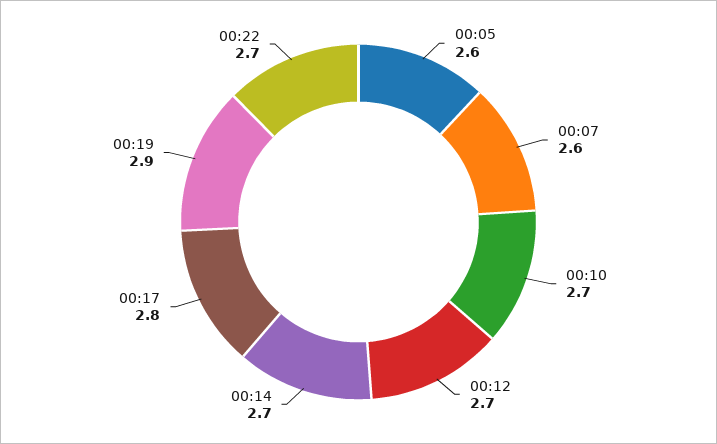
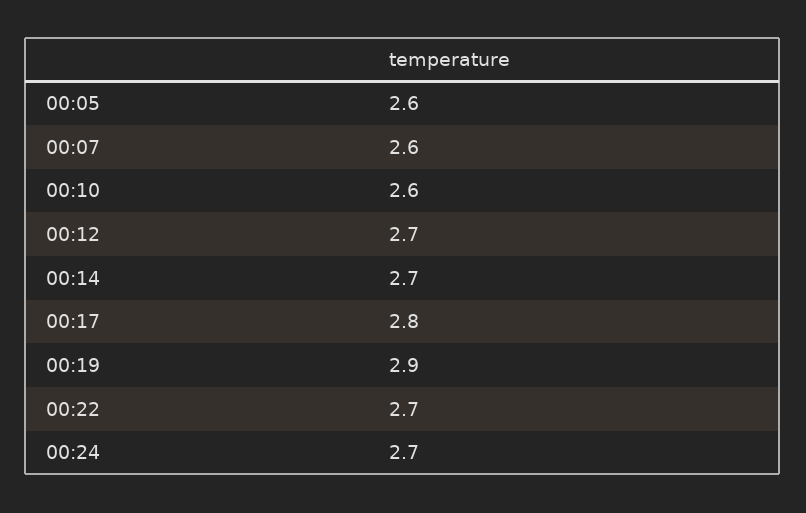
00:10: 2.7 -> 2.6
00:24: none -> 2.7

